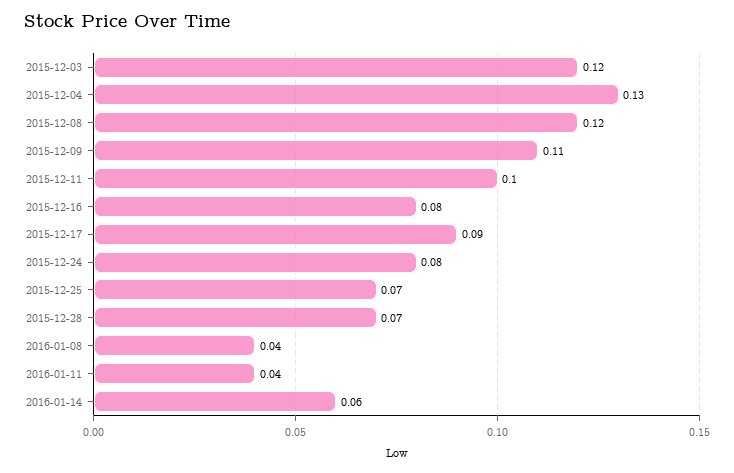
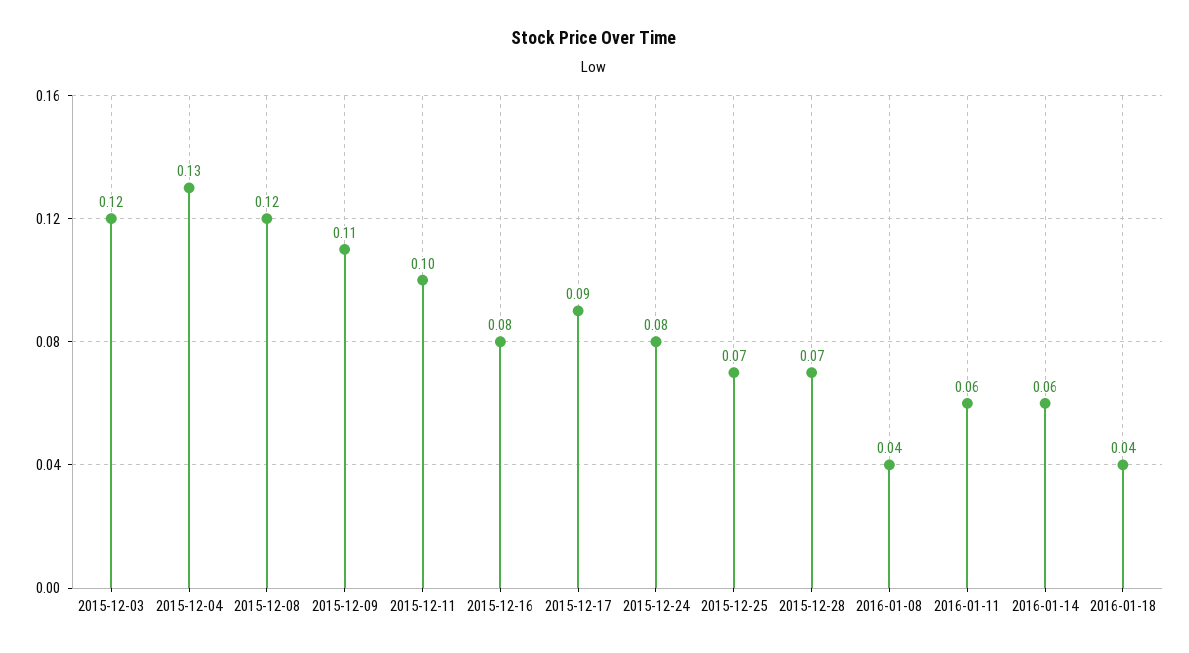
2016-01-11: 0.04 -> 0.06
2016-01-18: none -> 0.04

